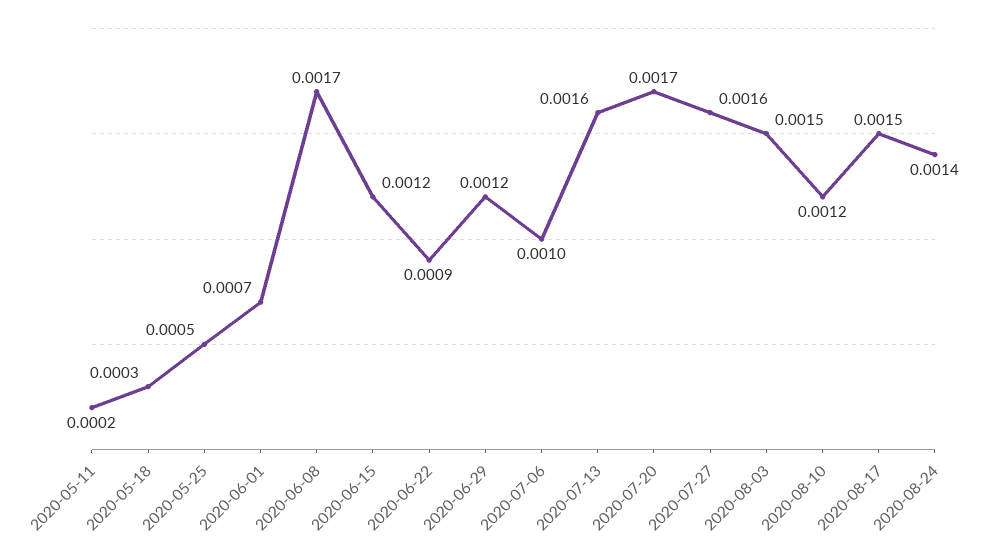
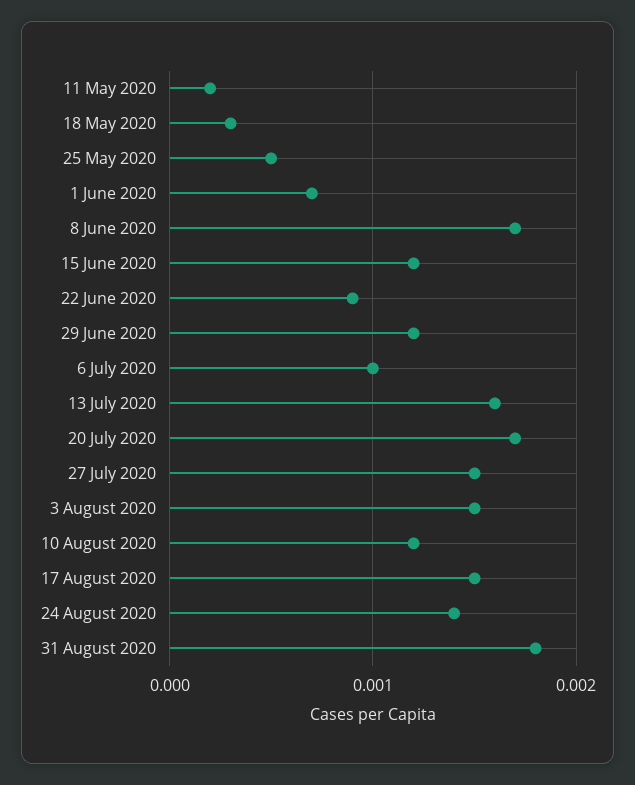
2020-07-27: 0.0016 -> 0.0015
31 August 2020: none -> 0.0018

